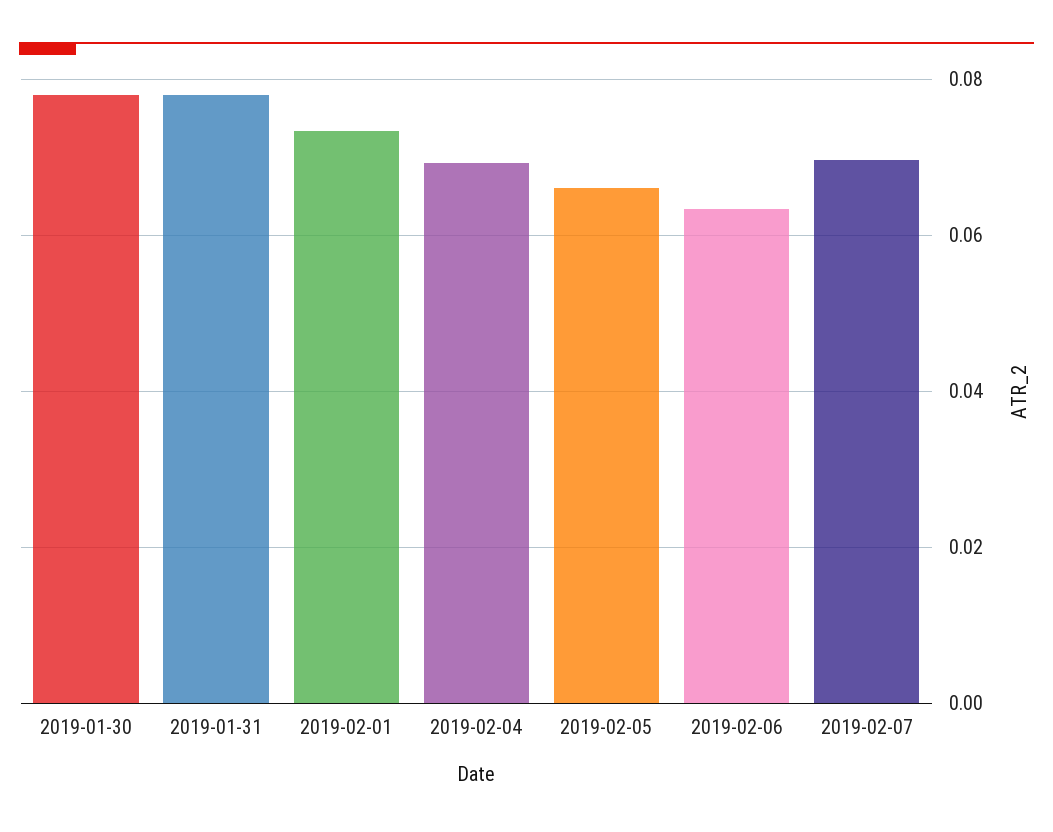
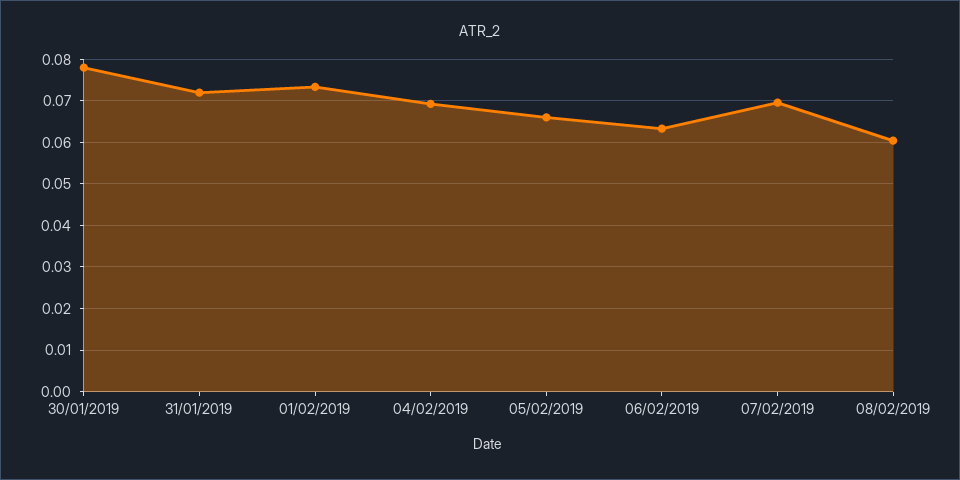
2019-01-31: 0.078 -> 0.072
08/02/2019: none -> 0.06

